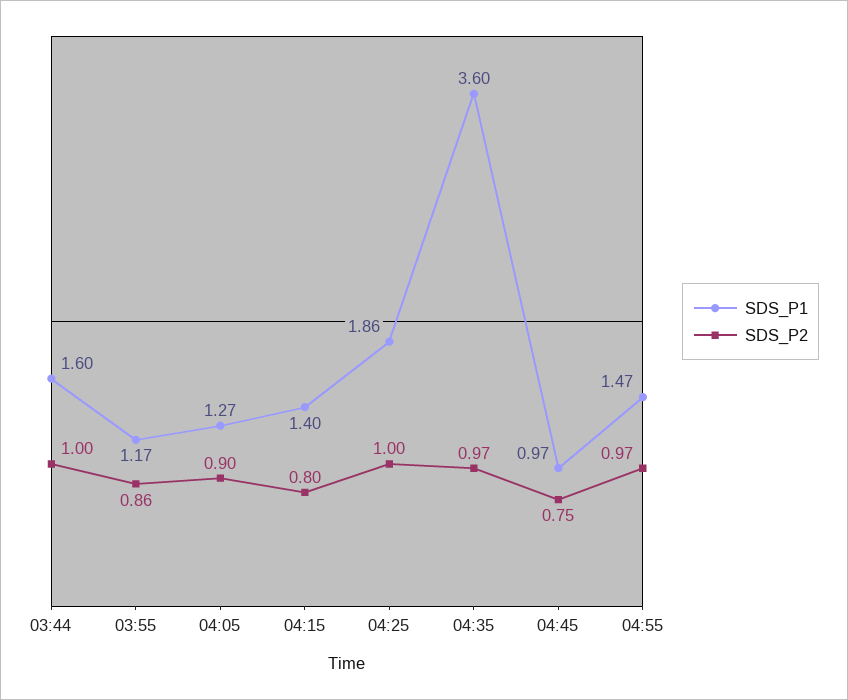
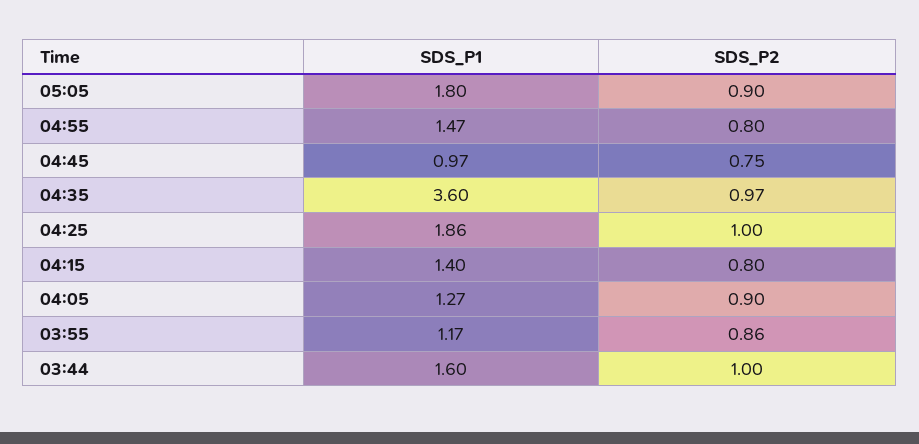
SDS_P2, 04:55: 0.97 -> 0.8
SDS_P1, 05:05: none -> 1.8
SDS_P2, 05:05: none -> 0.9

